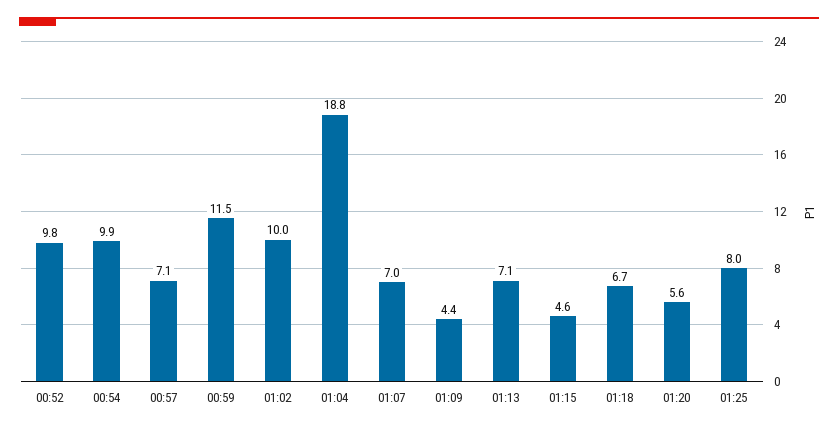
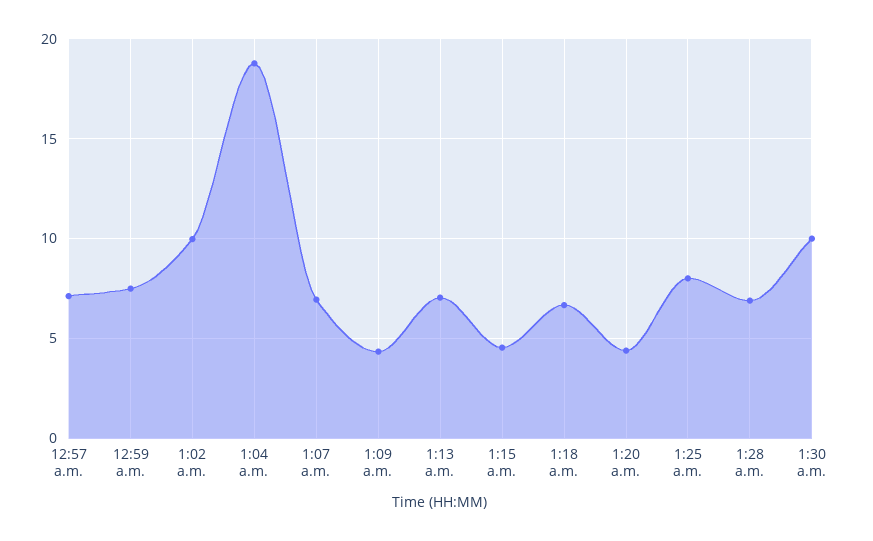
00:52: 9.8 -> none
00:54: 9.9 -> none
00:59: 11.5 -> 7.5
01:20: 5.6 -> 4.5
1:28 a.m.: none -> 7
1:30 a.m.: none -> 10

